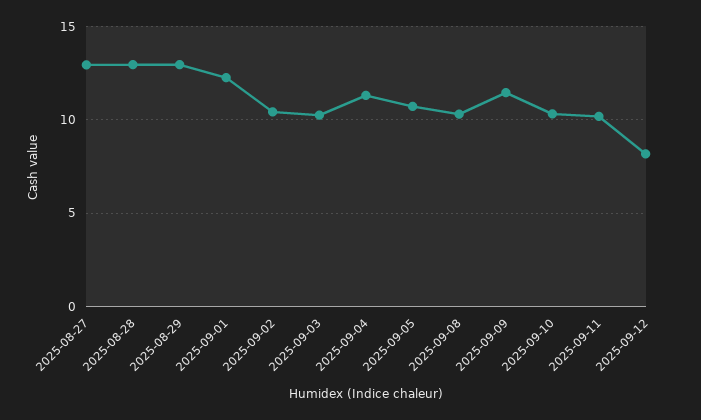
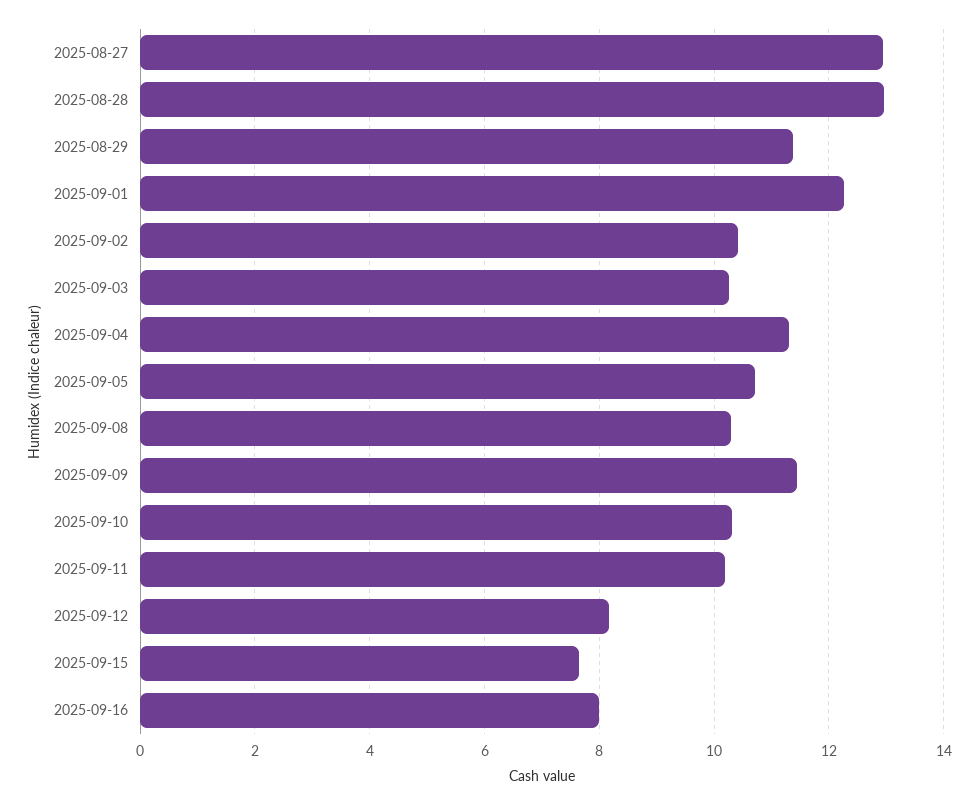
2025-08-29: 13 -> 11.4
2025-09-15: none -> 7.6
2025-09-16: none -> 8

